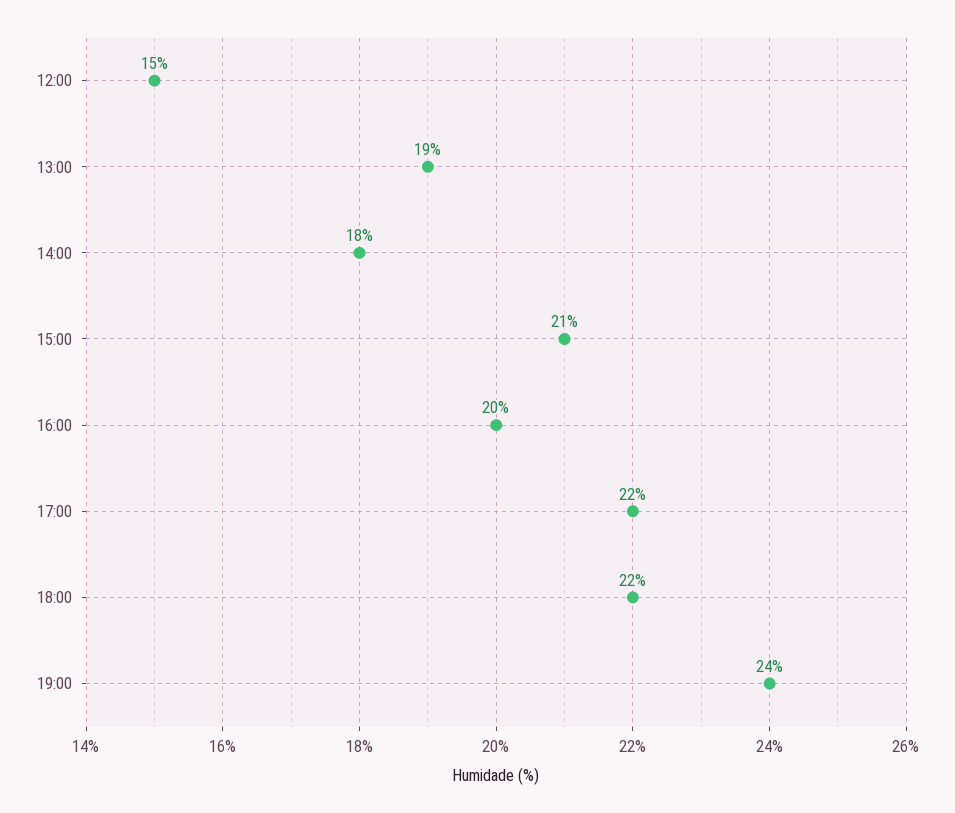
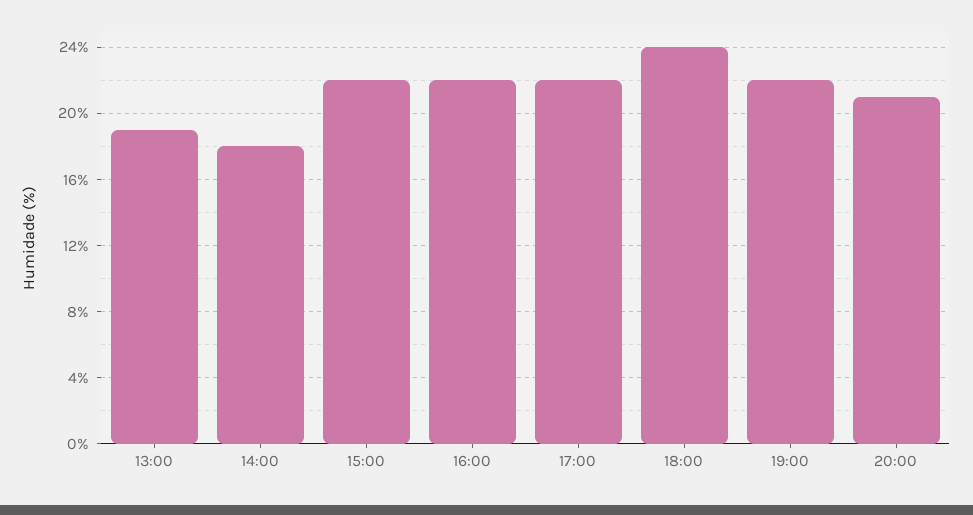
12:00: 15 -> none
15:00: 21 -> 22
16:00: 20 -> 22
18:00: 22 -> 24
19:00: 24 -> 22
20:00: none -> 21

